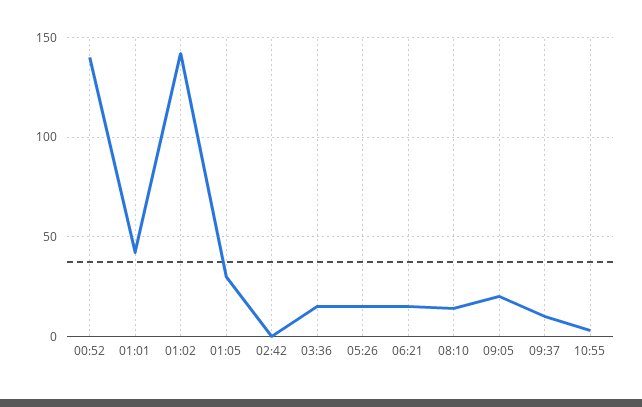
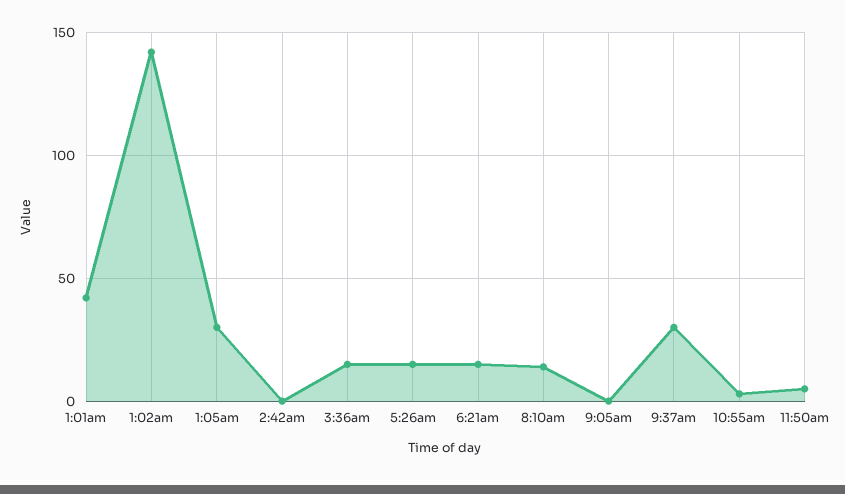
00:52: 140 -> none
09:05: 20 -> 0
09:37: 10 -> 30
11:50am: none -> 5

